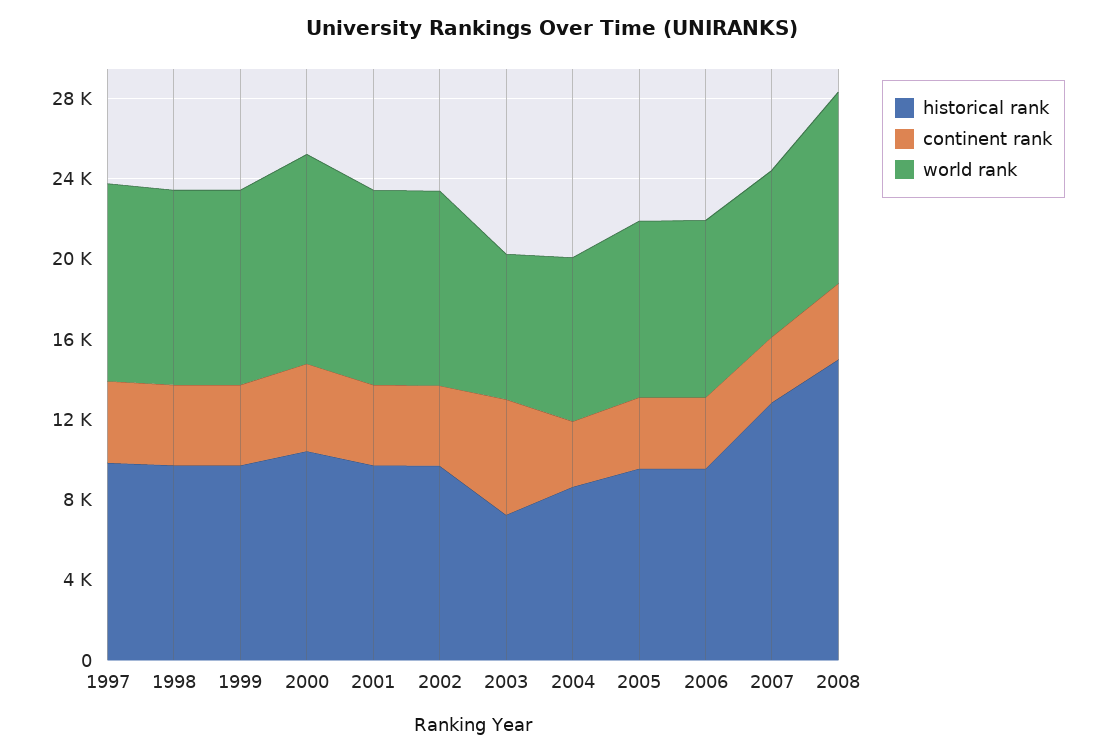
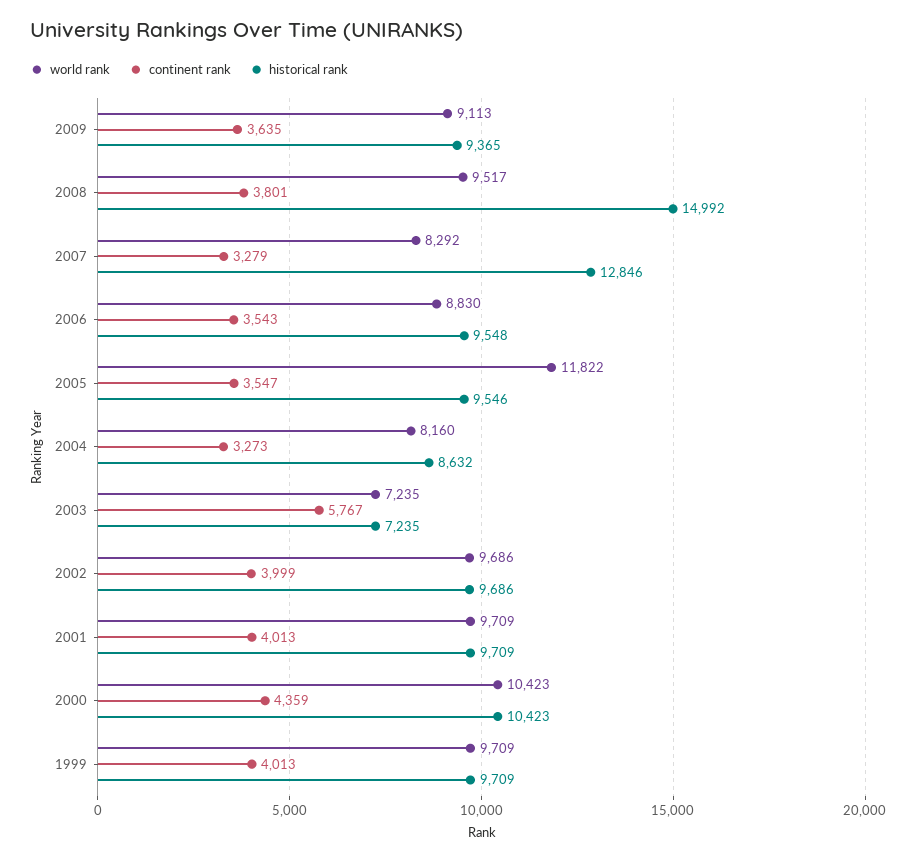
historical rank, 1997: 10000 -> none
continent rank, 1997: 4000 -> none
world rank, 1997: 10000 -> none
historical rank, 1998: 10000 -> none
continent rank, 1998: 4000 -> none
world rank, 1998: 10000 -> none
world rank, 2005: 9000 -> 11822
world rank, 2009: none -> 9113
continent rank, 2009: none -> 3635
historical rank, 2009: none -> 9365

